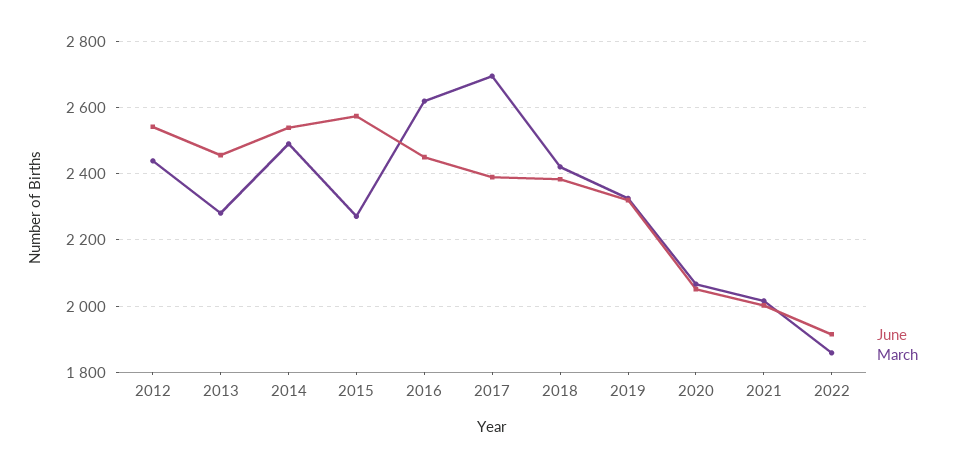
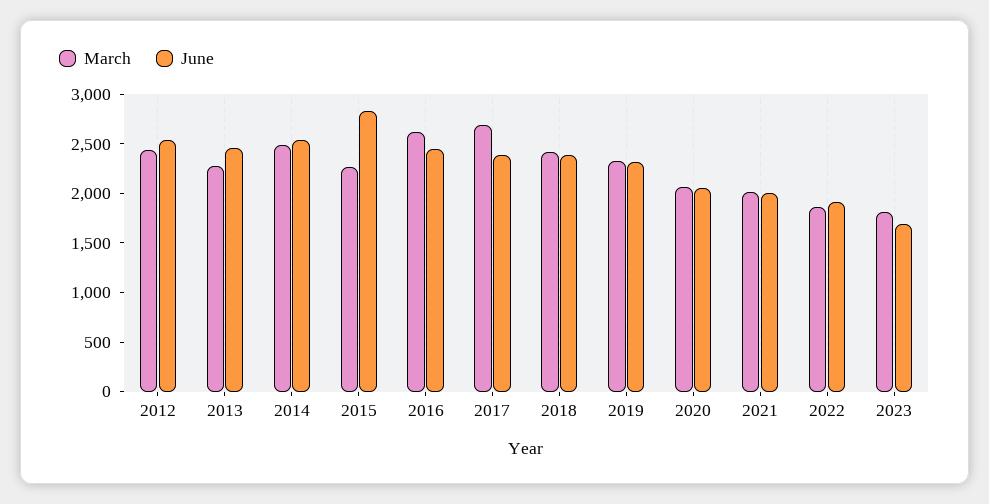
June, 2015: 2580 -> 2800
March, 2023: none -> 1800
June, 2023: none -> 1700

